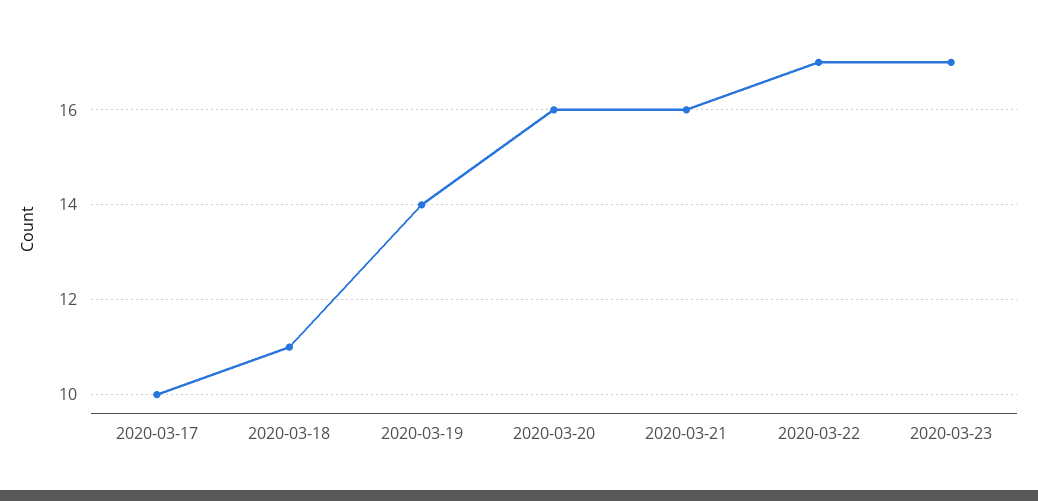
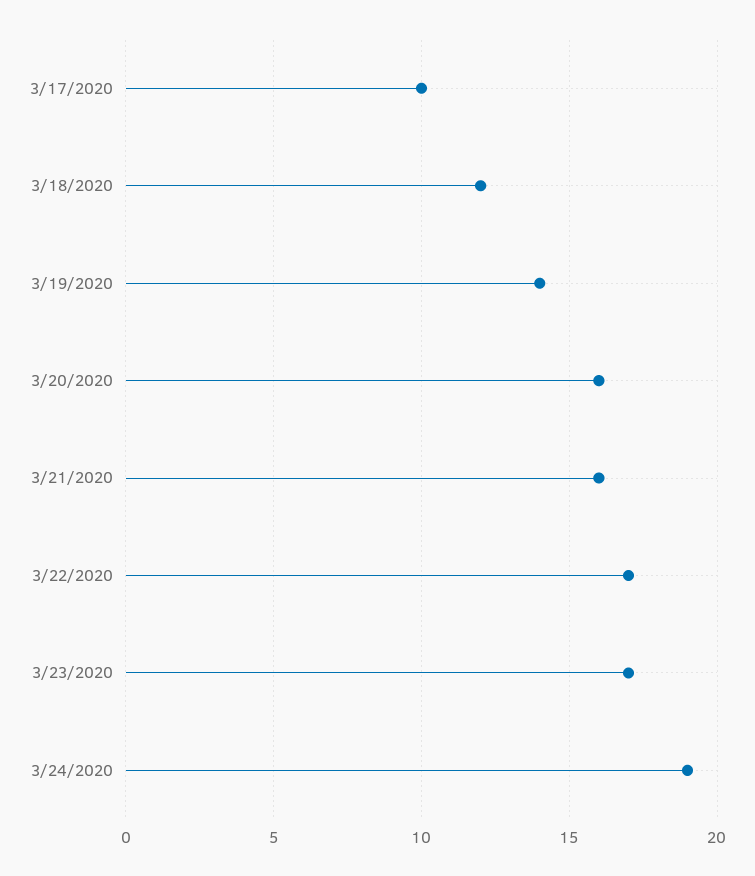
2020-03-18: 11 -> 12
3/24/2020: none -> 19

